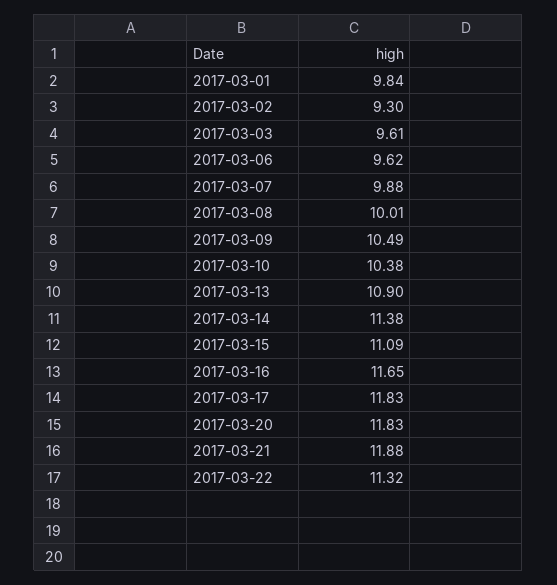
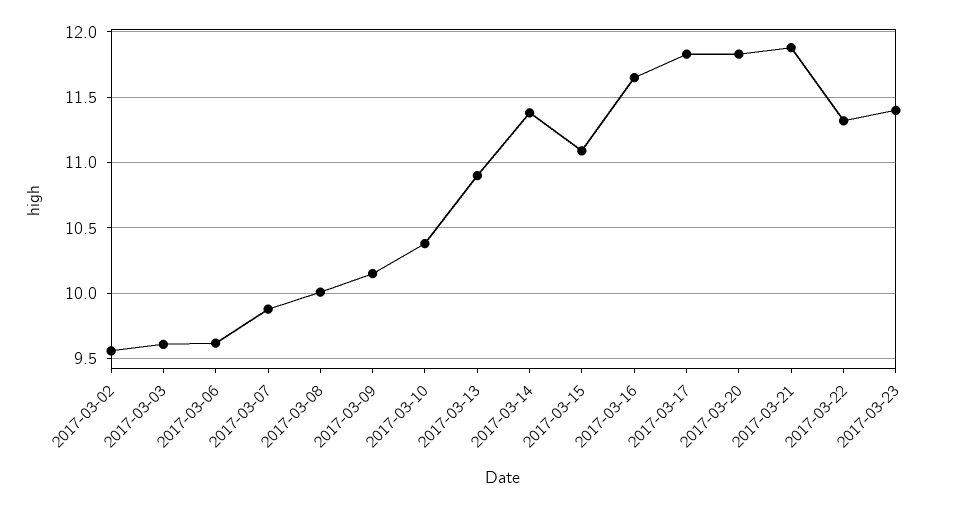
2017-03-01: 9.84 -> none
2017-03-02: 9.3 -> 9.55
2017-03-09: 10.49 -> 10.15
2017-03-23: none -> 11.4

